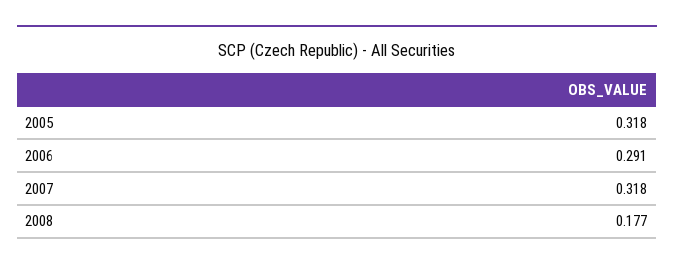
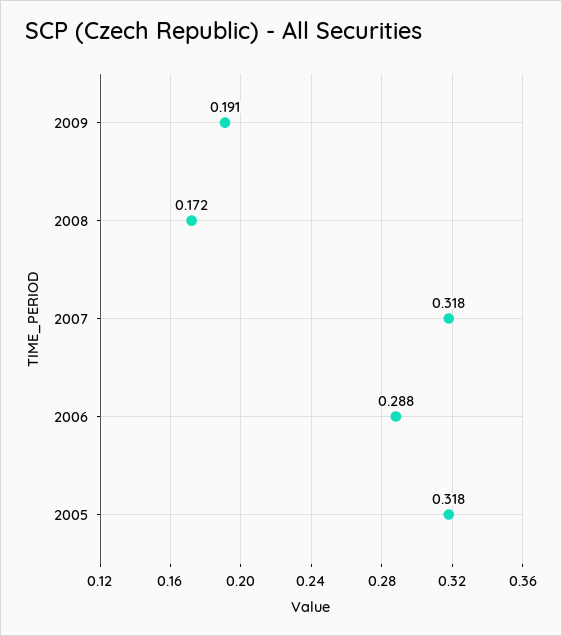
2006: 0.291 -> 0.288
2008: 0.177 -> 0.172
2009: none -> 0.191

